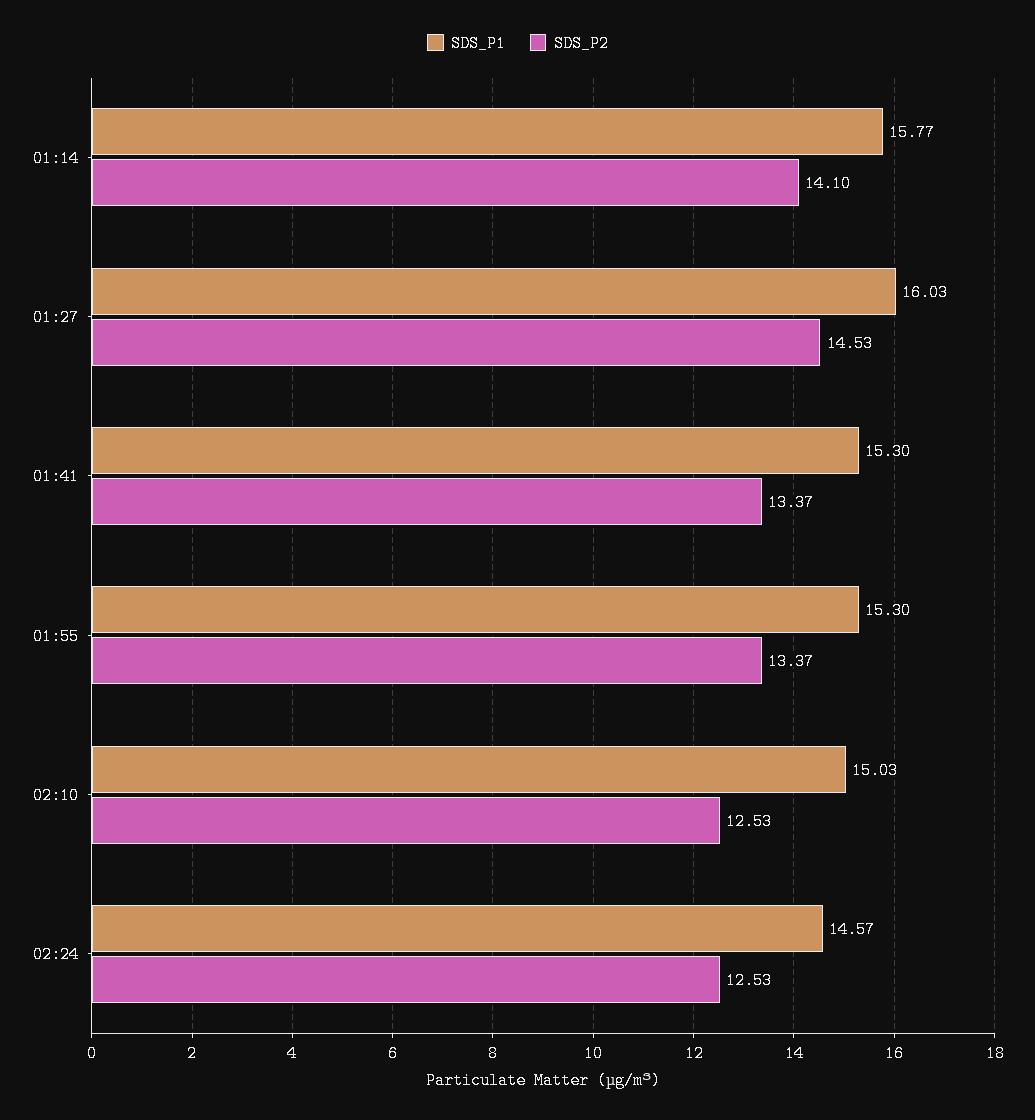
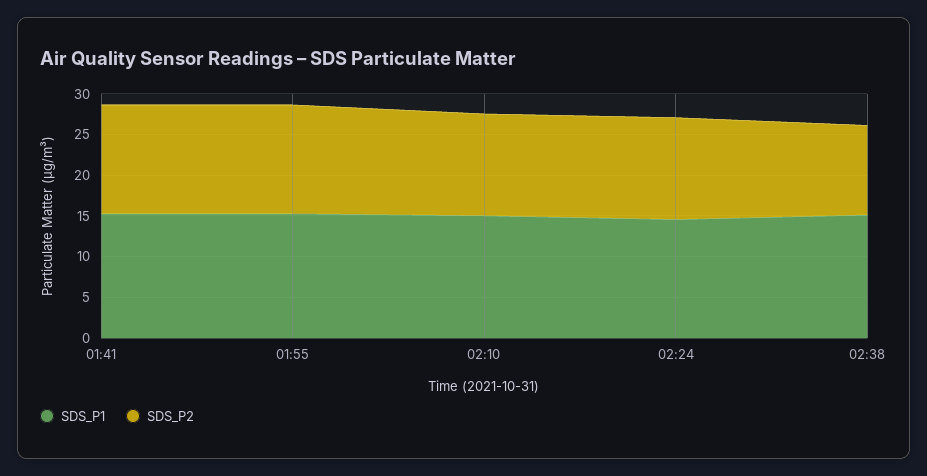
SDS_P1, 01:14: 15.77 -> none
SDS_P2, 01:14: 14.1 -> none
SDS_P1, 01:27: 16.03 -> none
SDS_P2, 01:27: 14.53 -> none
SDS_P1, 02:38: none -> 15
SDS_P2, 02:38: none -> 11

